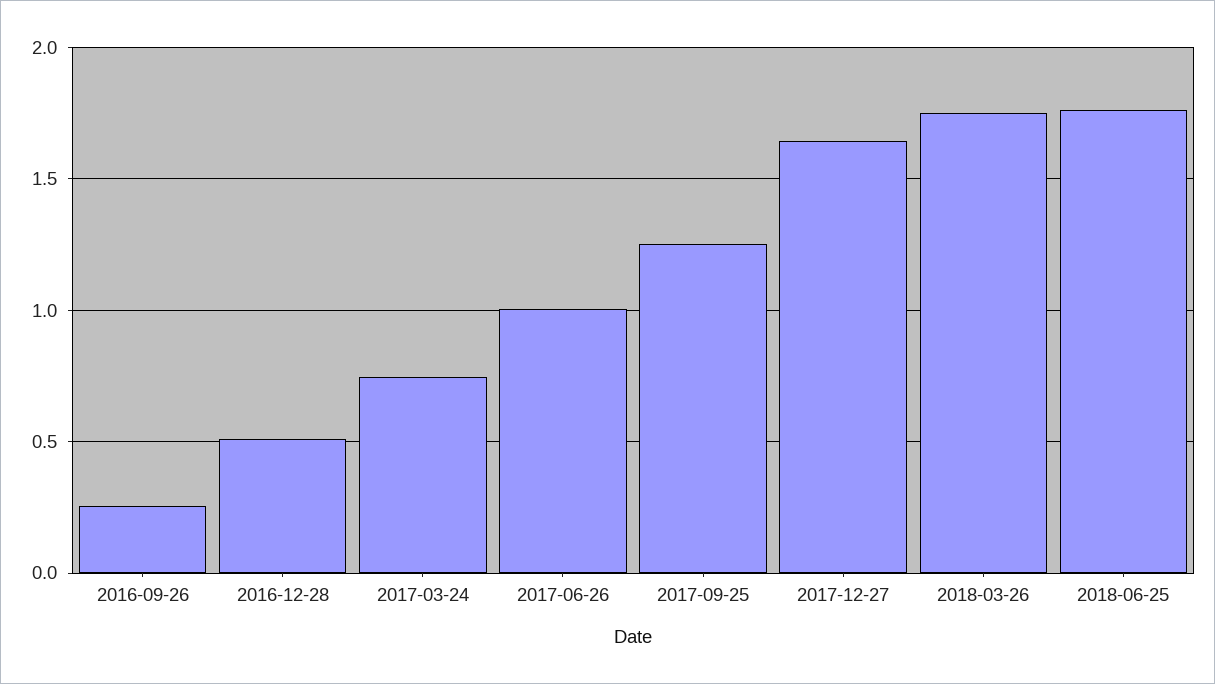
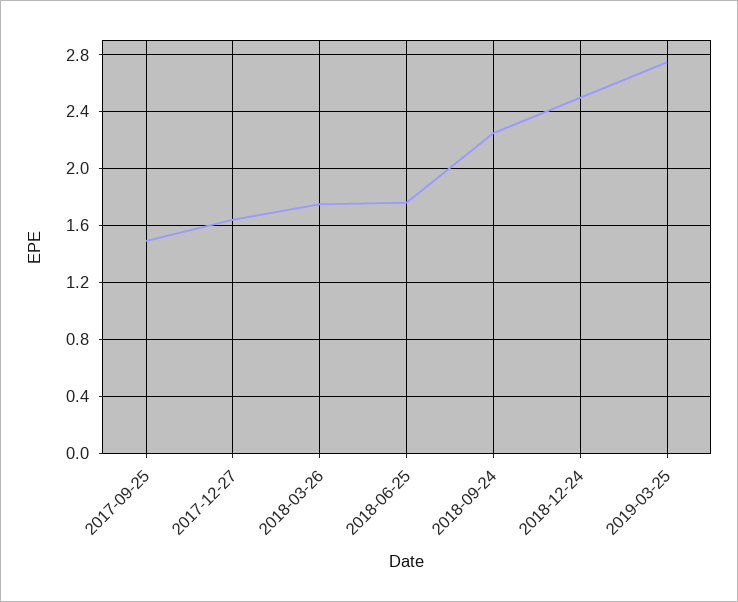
2016-09-26: 0.25 -> none
2016-12-28: 0.5 -> none
2017-03-24: 0.75 -> none
2017-06-26: 1 -> none
2017-09-25: 1.25 -> 1.5
2018-09-24: none -> 2.25
2018-12-24: none -> 2.5
2019-03-25: none -> 2.75

